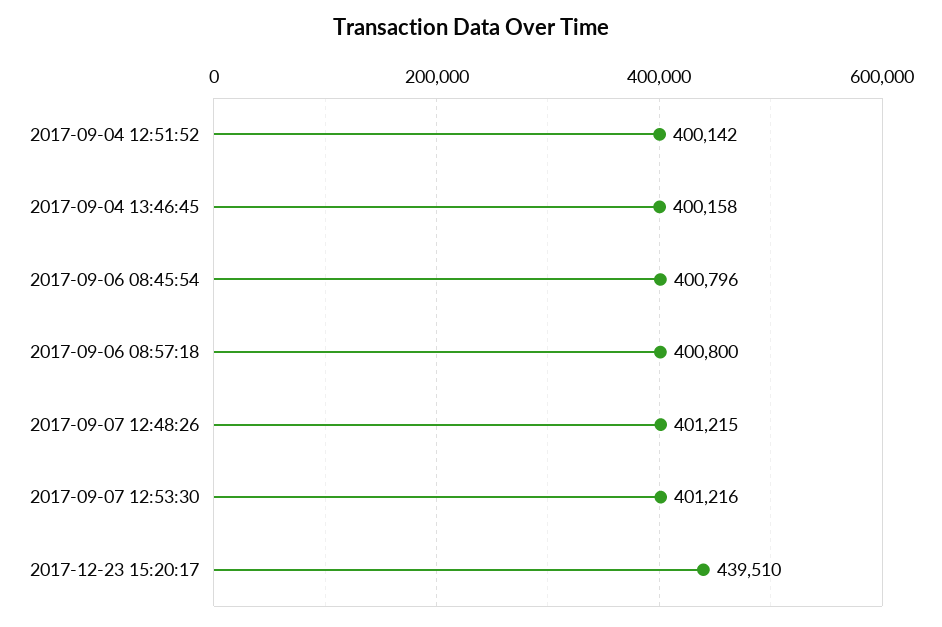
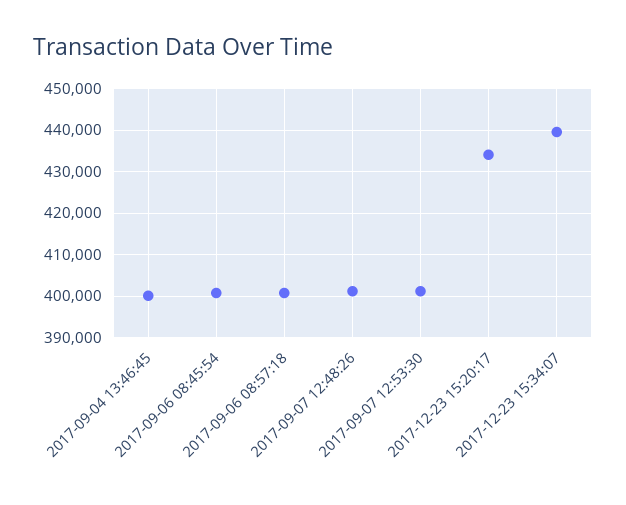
2017-09-04 12:51:52: 400142 -> none
2017-12-23 15:20:17: 439510 -> 434000
2017-12-23 15:34:07: none -> 440000

